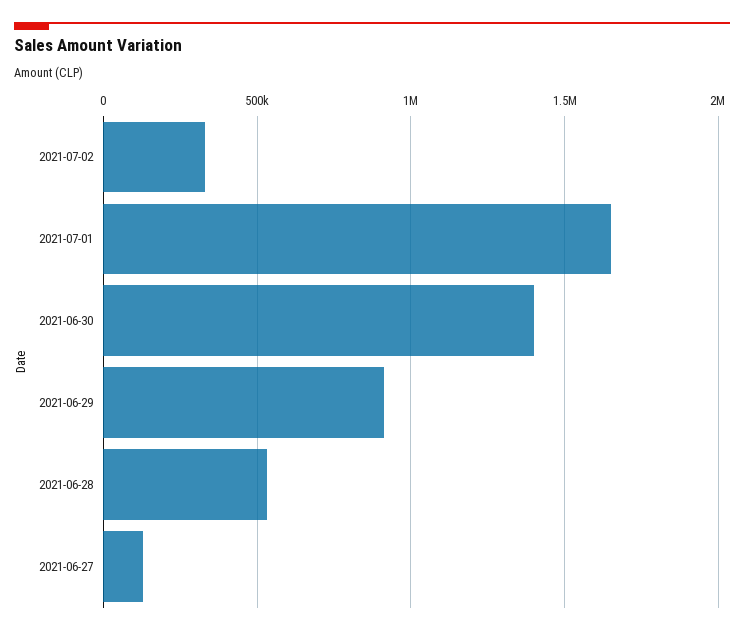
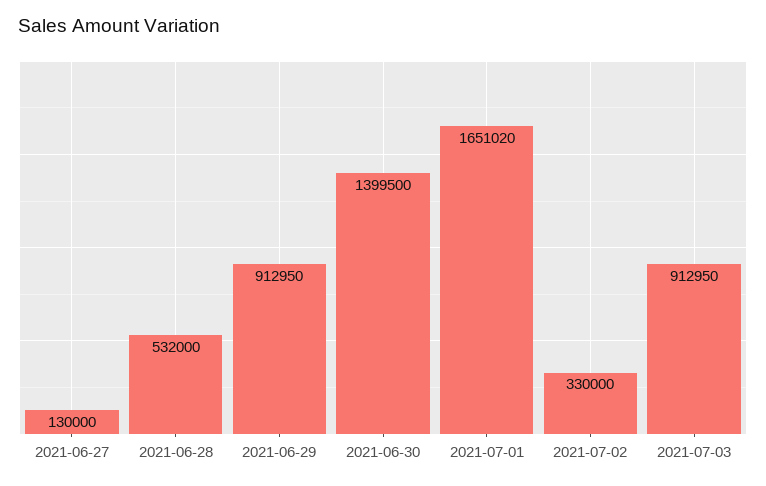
2021-07-03: none -> 912950

